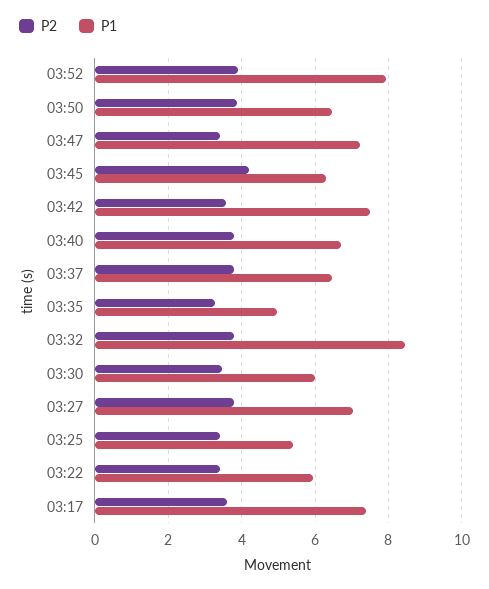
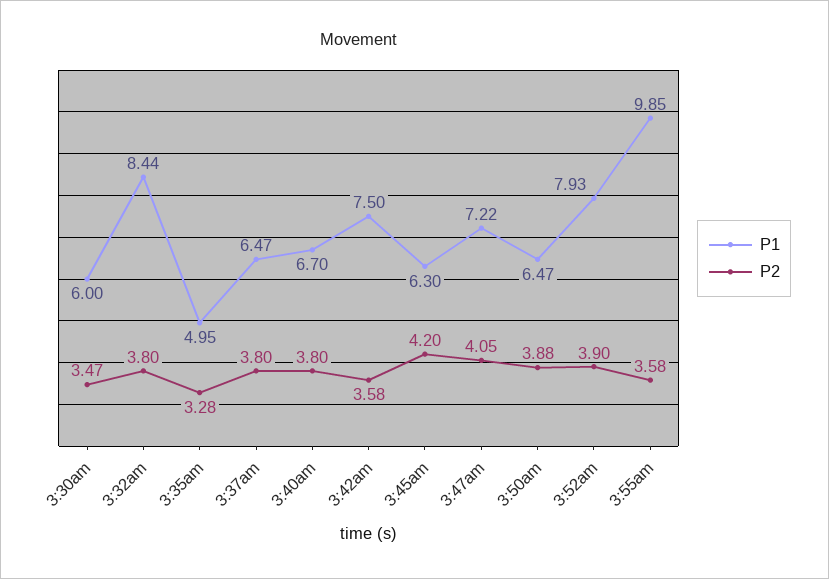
P2, 03:47: 3.4 -> 4.05
P2, 03:27: 3.8 -> none
P1, 03:27: 7 -> none
P2, 03:25: 3.4 -> none
P1, 03:25: 5.4 -> none
P2, 03:22: 3.4 -> none
P1, 03:22: 6 -> none
P2, 03:17: 3.6 -> none
P1, 03:17: 7.4 -> none
P1, 3:55am: none -> 9.85
P2, 3:55am: none -> 3.58

